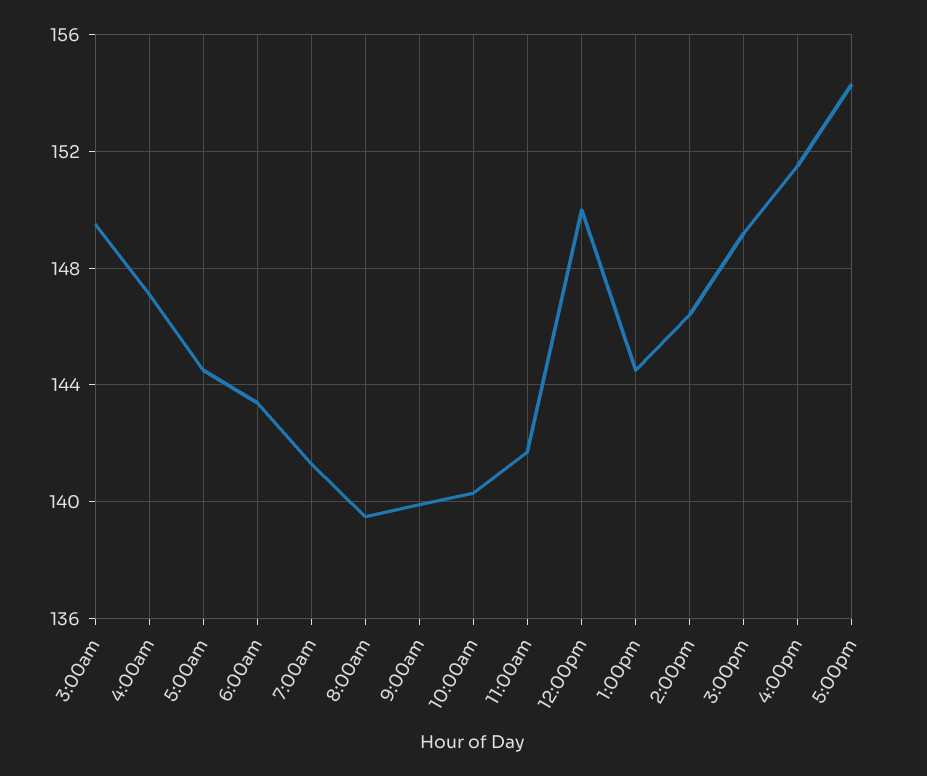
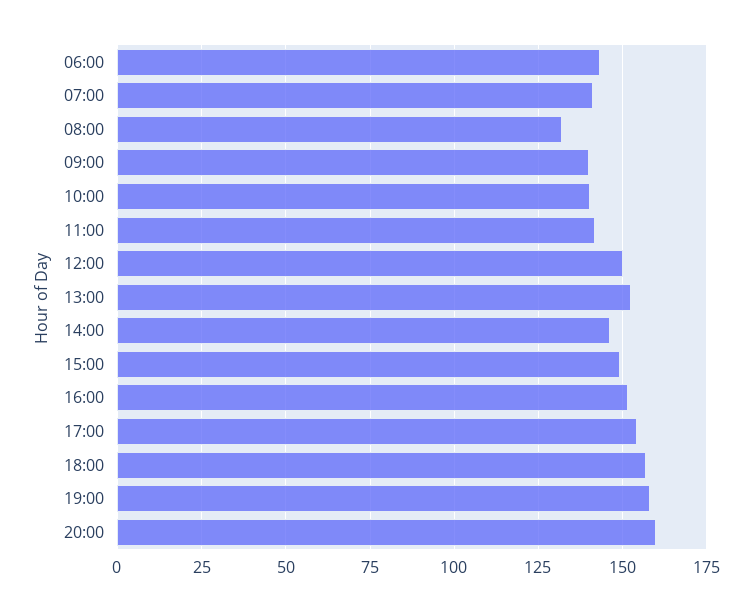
3:00am: 149.5 -> none
4:00am: 147 -> none
5:00am: 144.5 -> none
8:00am: 139.5 -> 132.5
1:00pm: 144.5 -> 152.5
18:00: none -> 157.5
19:00: none -> 157.5
20:00: none -> 160

